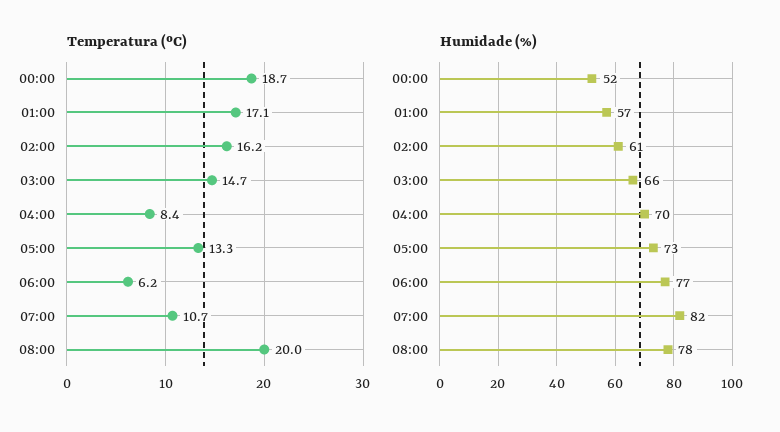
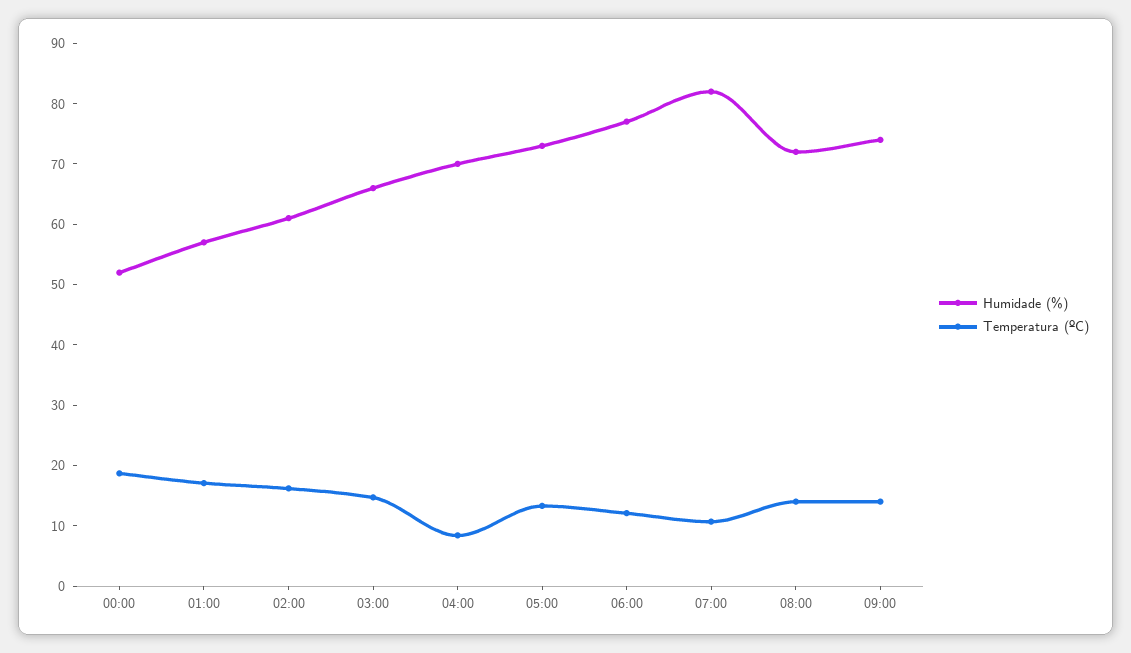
Temperatura (ºC), 06:00: 6.2 -> 12
Temperatura (ºC), 08:00: 20 -> 14
Humidade (%), 08:00: 78 -> 72
Humidade (%), 09:00: none -> 74
Temperatura (ºC), 09:00: none -> 14

